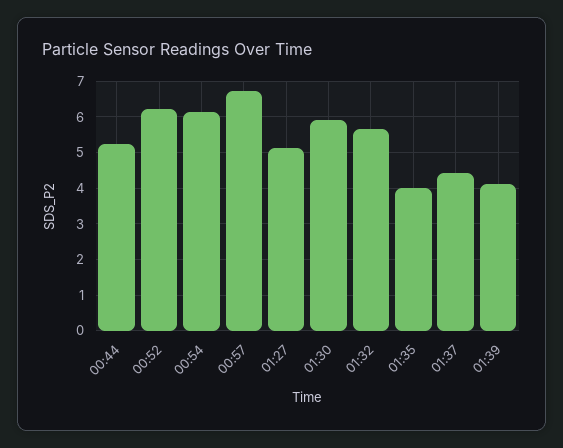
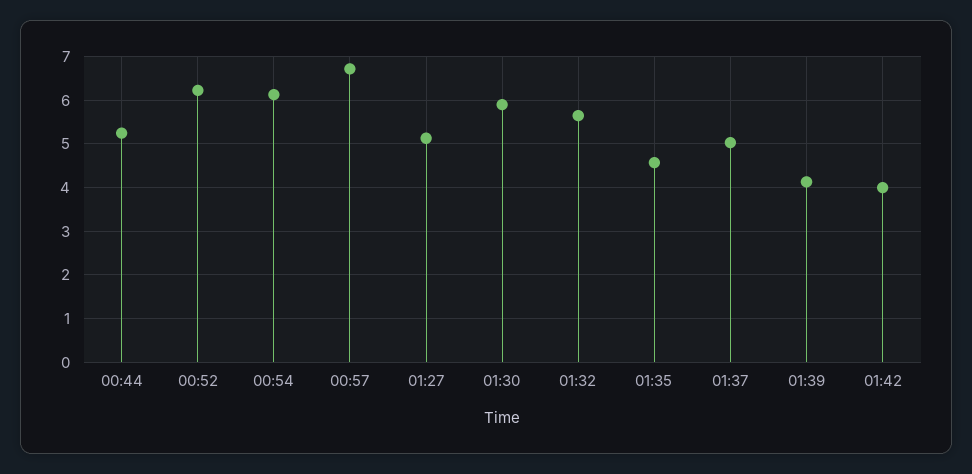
01:35: 4 -> 4.6
01:37: 4.4 -> 5
01:42: none -> 4

